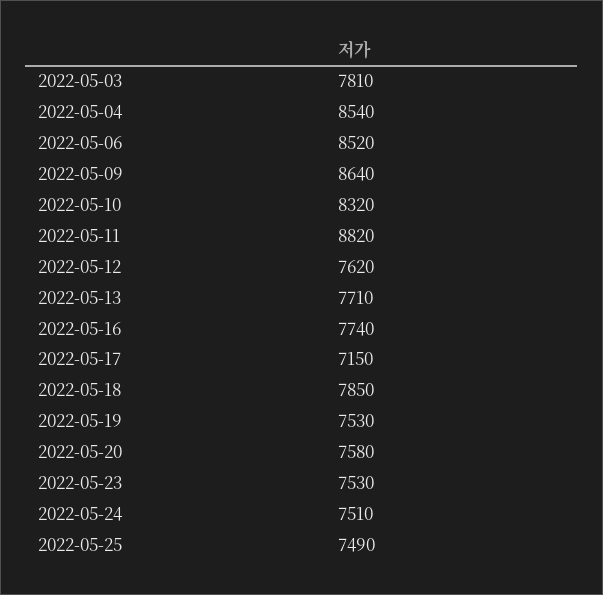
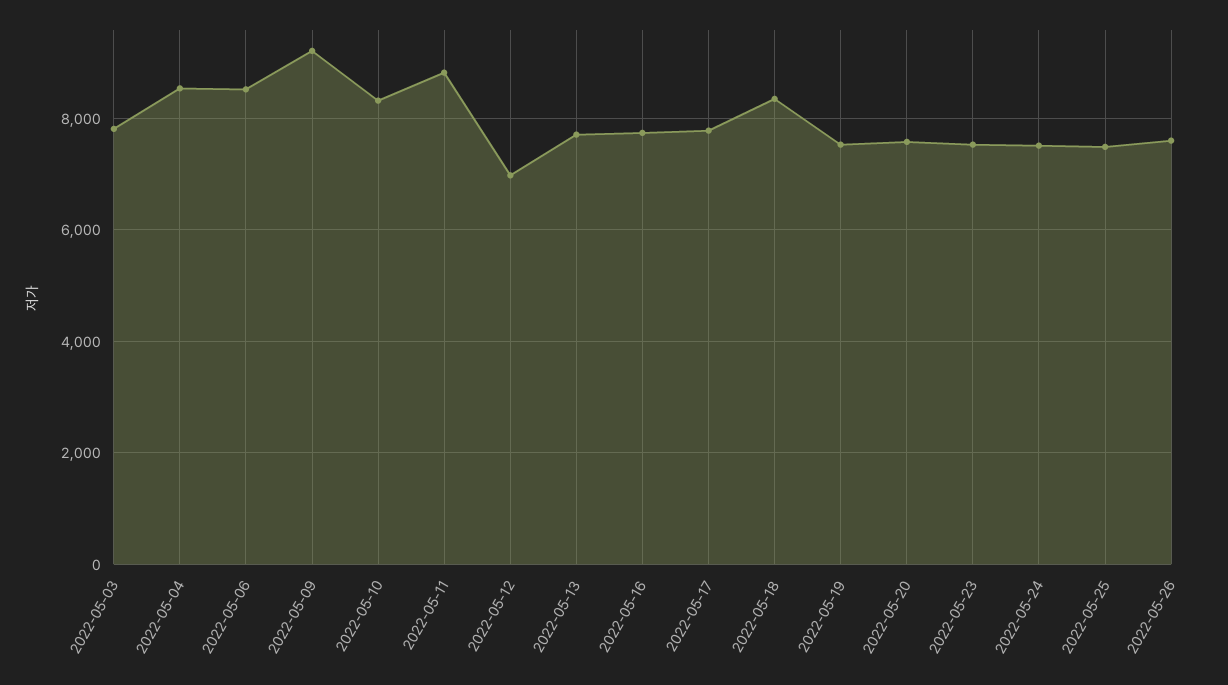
2022-05-09: 8640 -> 9200
2022-05-12: 7620 -> 7000
2022-05-17: 7150 -> 7800
2022-05-18: 7850 -> 8400
2022-05-26: none -> 7600

